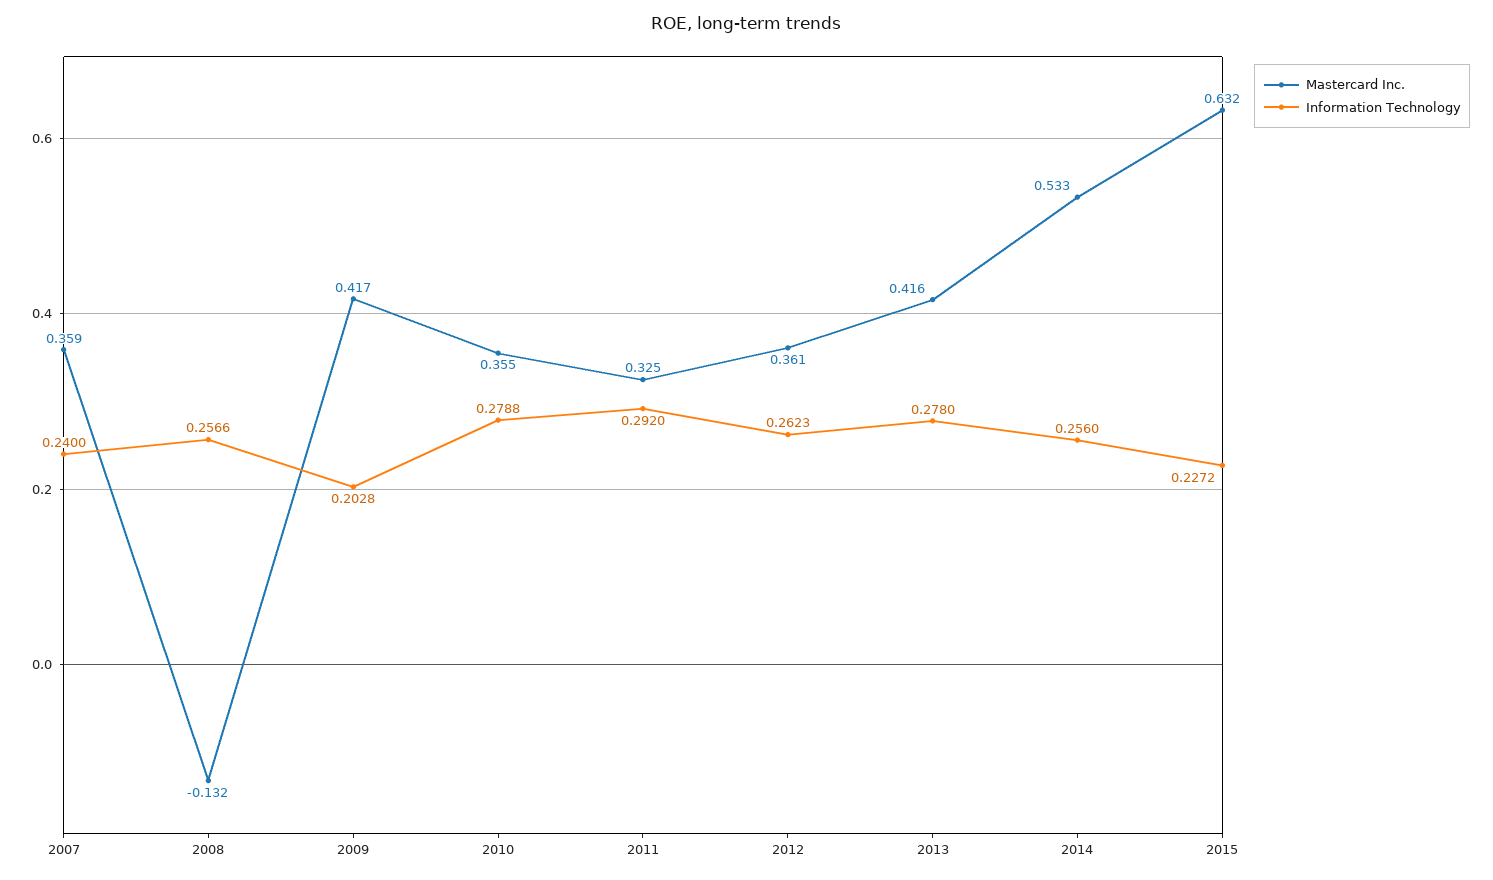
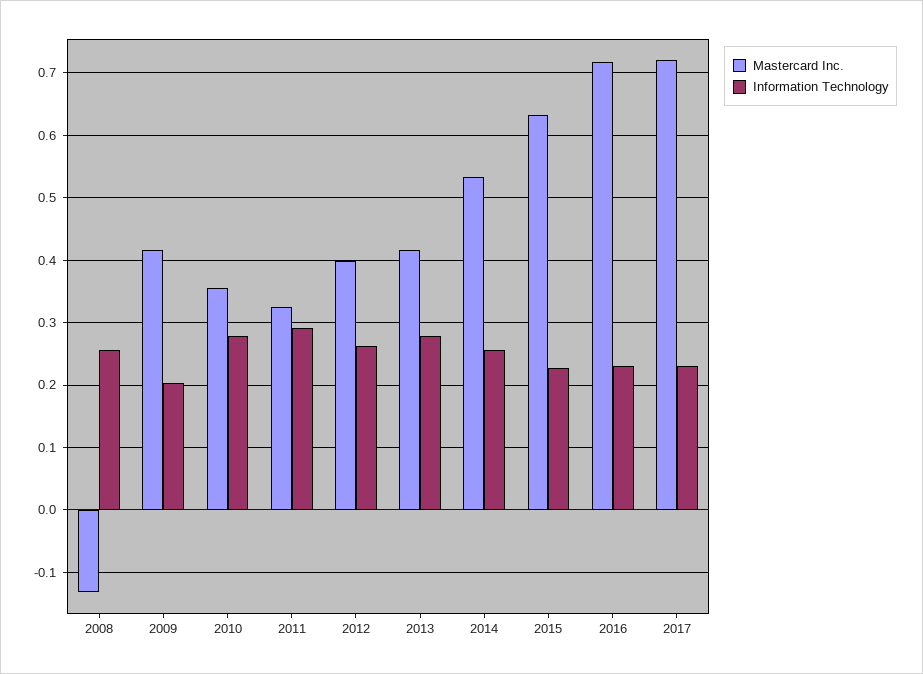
Mastercard Inc., 2007: 0.359 -> none
Information Technology, 2007: 0.24 -> none
Mastercard Inc., 2012: 0.361 -> 0.4
Mastercard Inc., 2016: none -> 0.72
Information Technology, 2016: none -> 0.23
Mastercard Inc., 2017: none -> 0.72
Information Technology, 2017: none -> 0.23

